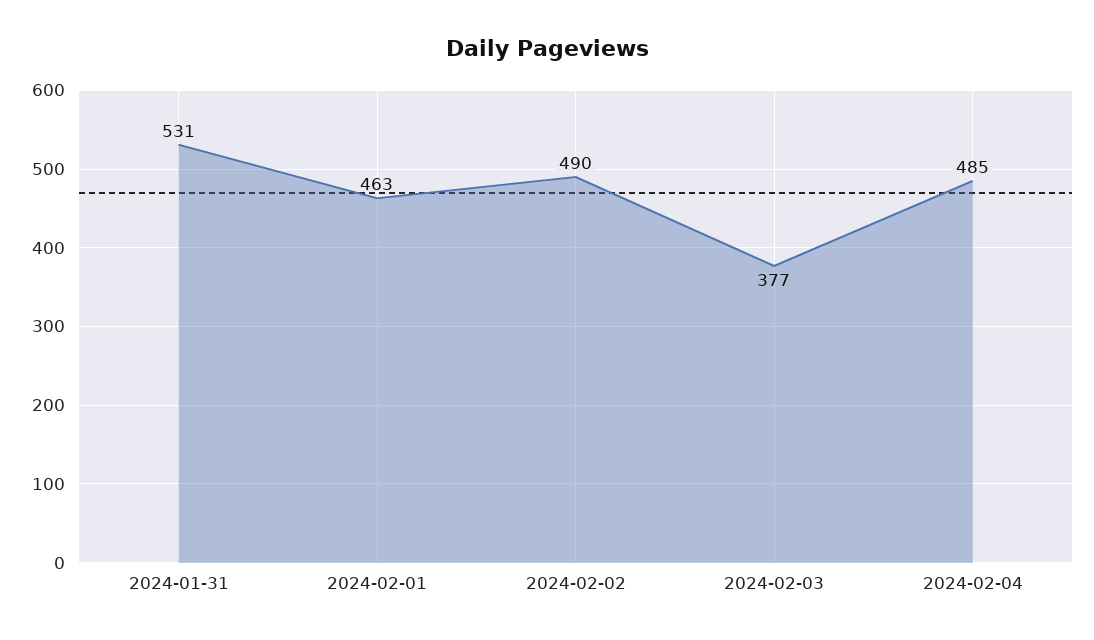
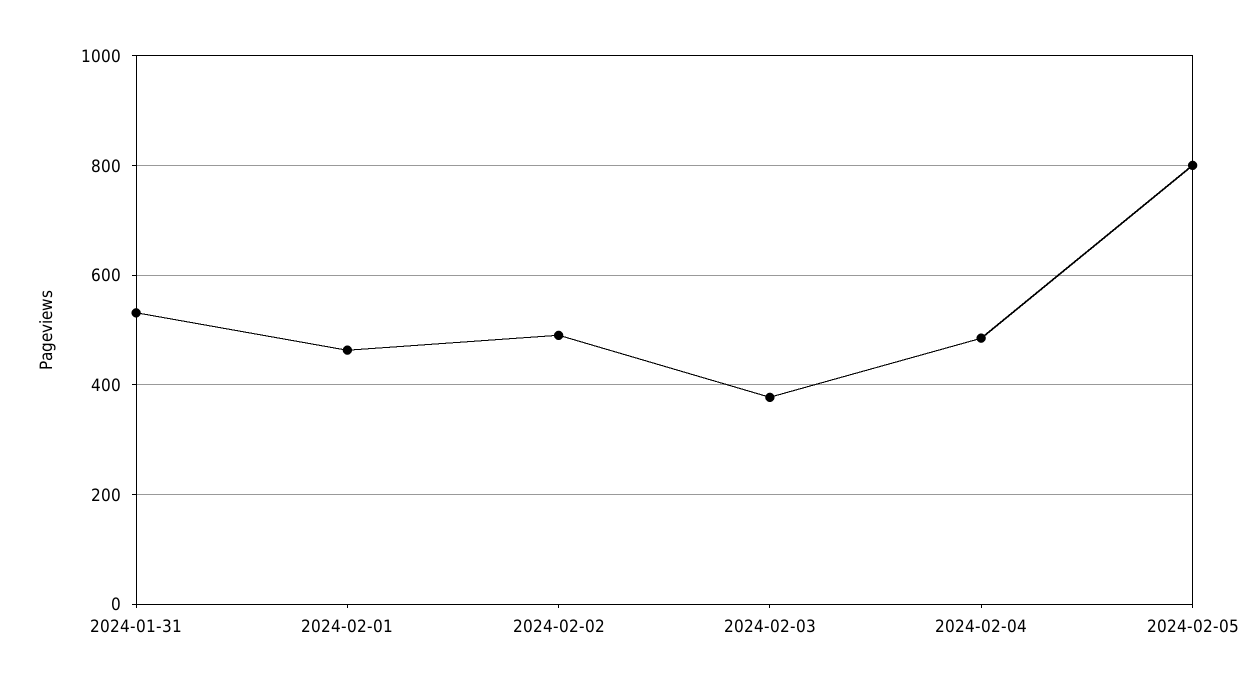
2024-02-05: none -> 800

